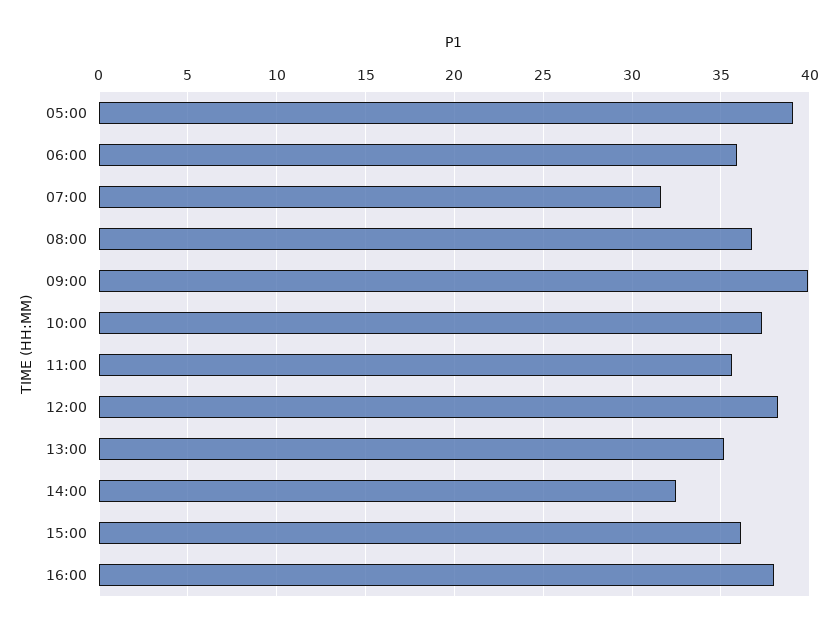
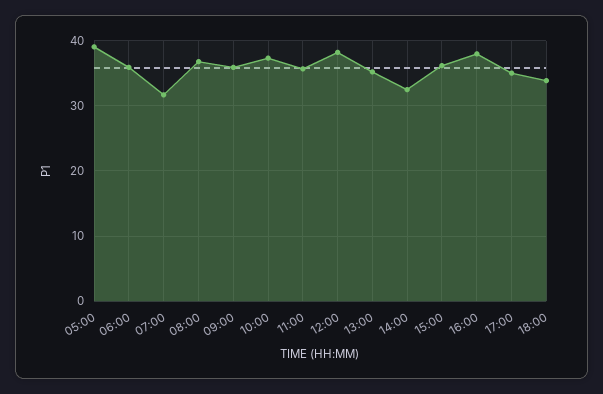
09:00: 40 -> 36
17:00: none -> 35
18:00: none -> 34

